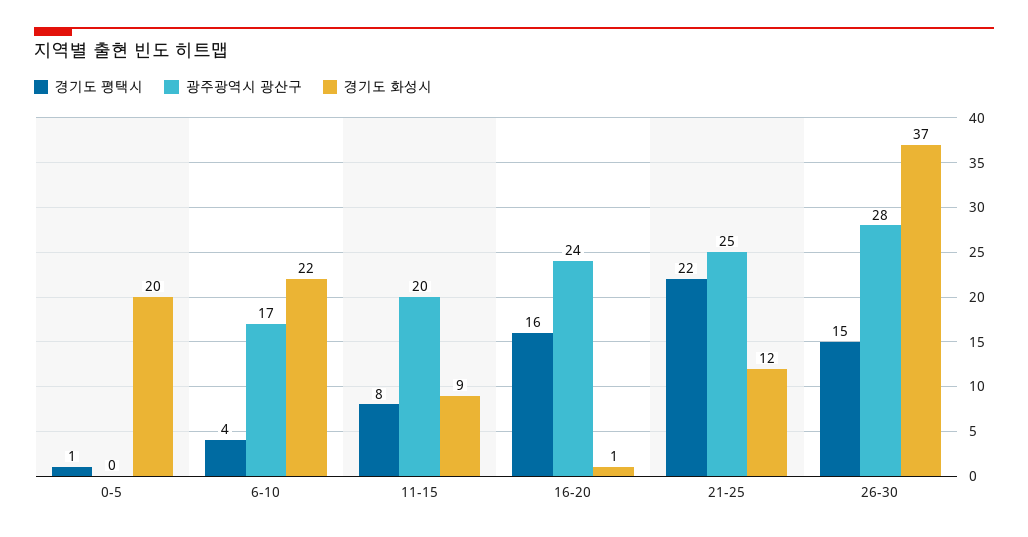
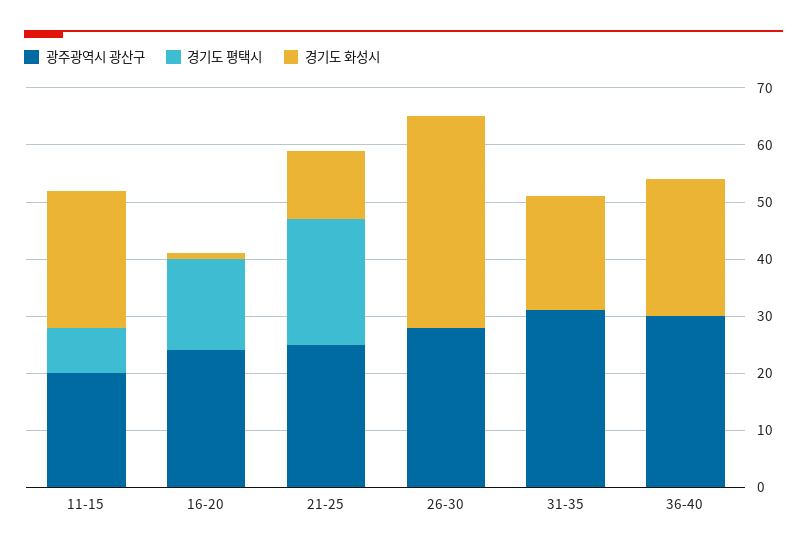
경기도 평택시, 0-5: 1 -> none
광주광역시 광산구, 0-5: 0 -> none
경기도 화성시, 0-5: 20 -> none
경기도 평택시, 6-10: 4 -> none
광주광역시 광산구, 6-10: 17 -> none
경기도 화성시, 6-10: 22 -> none
경기도 화성시, 11-15: 9 -> 25
경기도 평택시, 26-30: 15 -> 0
광주광역시 광산구, 31-35: none -> 30
경기도 평택시, 31-35: none -> 0
경기도 화성시, 31-35: none -> 20
광주광역시 광산구, 36-40: none -> 30
경기도 평택시, 36-40: none -> 0
경기도 화성시, 36-40: none -> 25

